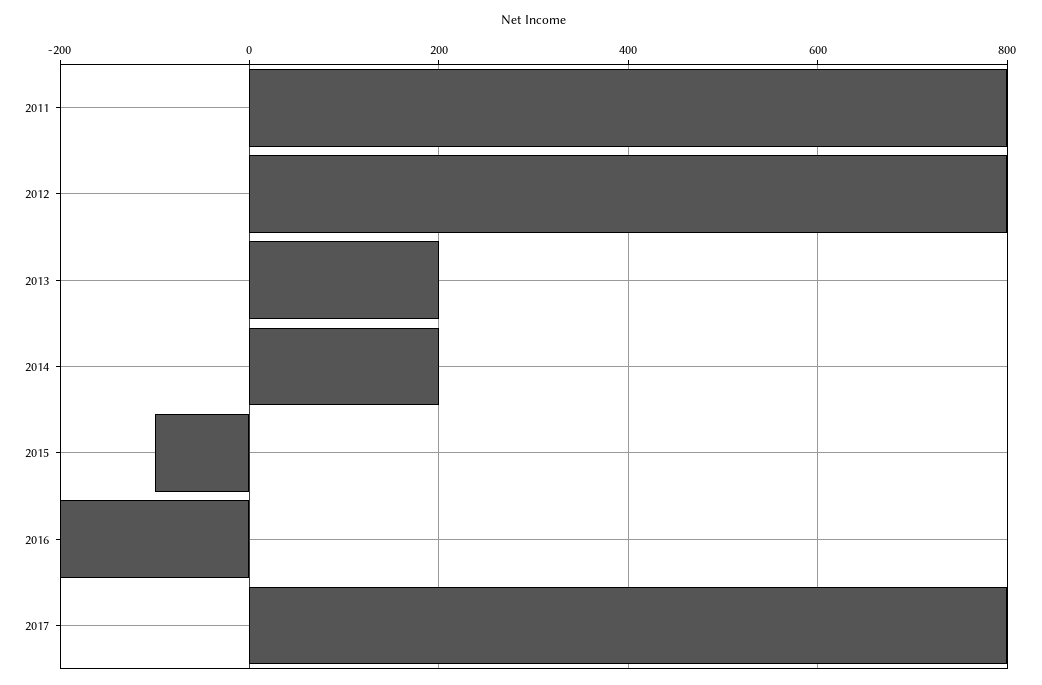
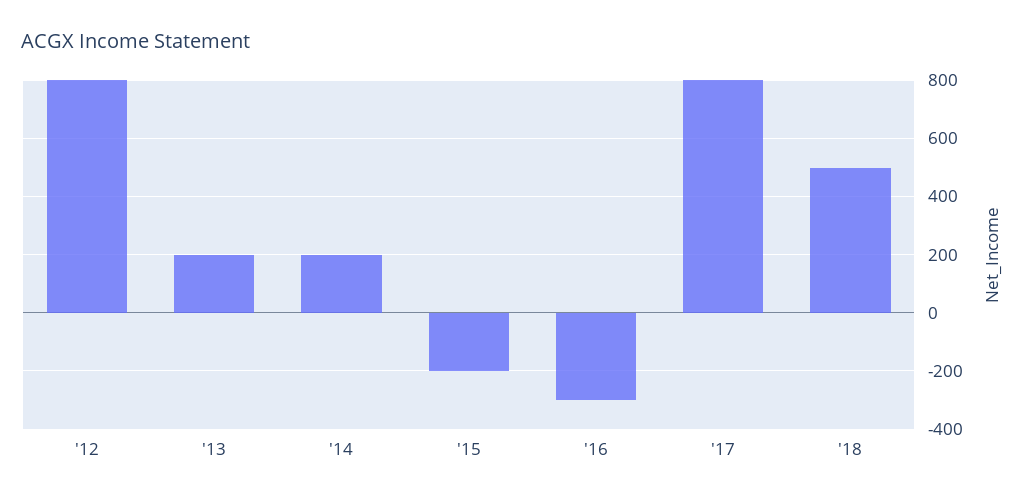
2011: 800 -> none
2015: -100 -> -200
2016: -200 -> -300
'18: none -> 500

